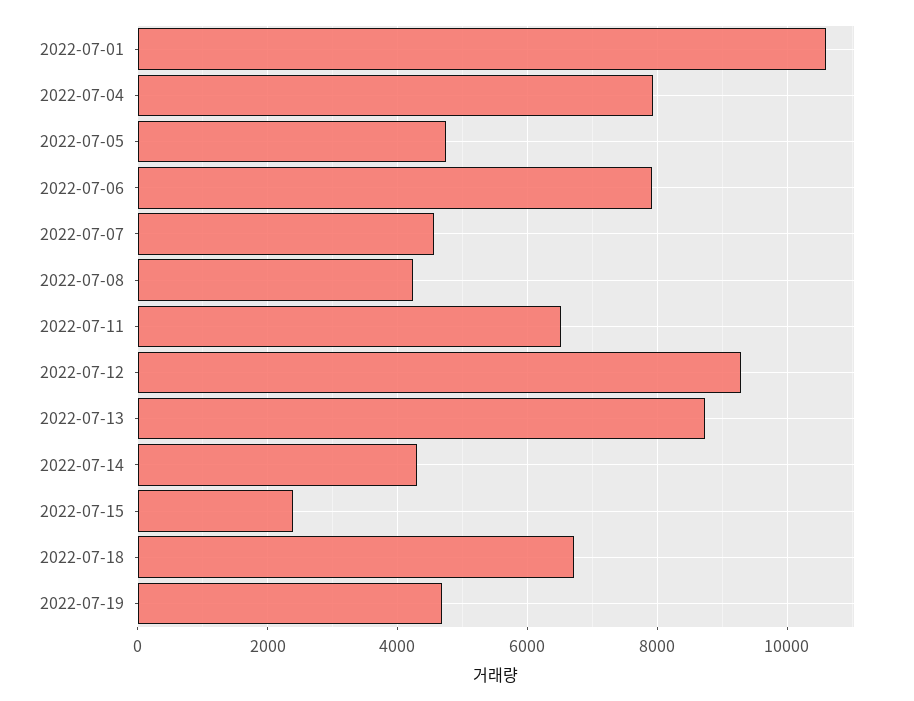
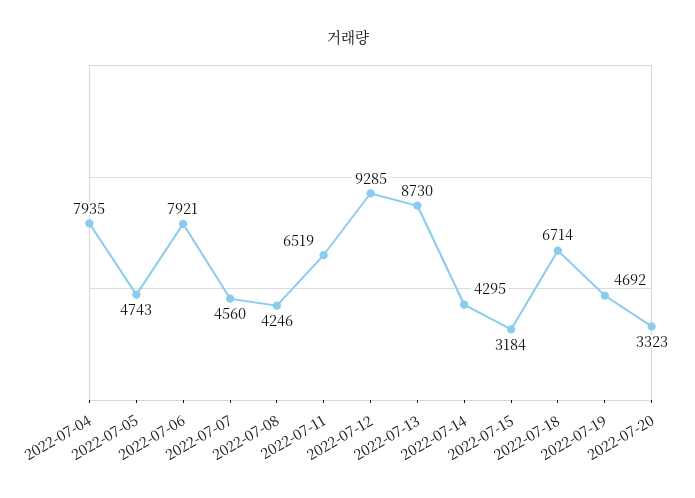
2022-07-01: 10600 -> none
2022-07-15: 2400 -> 3184
2022-07-20: none -> 3323

